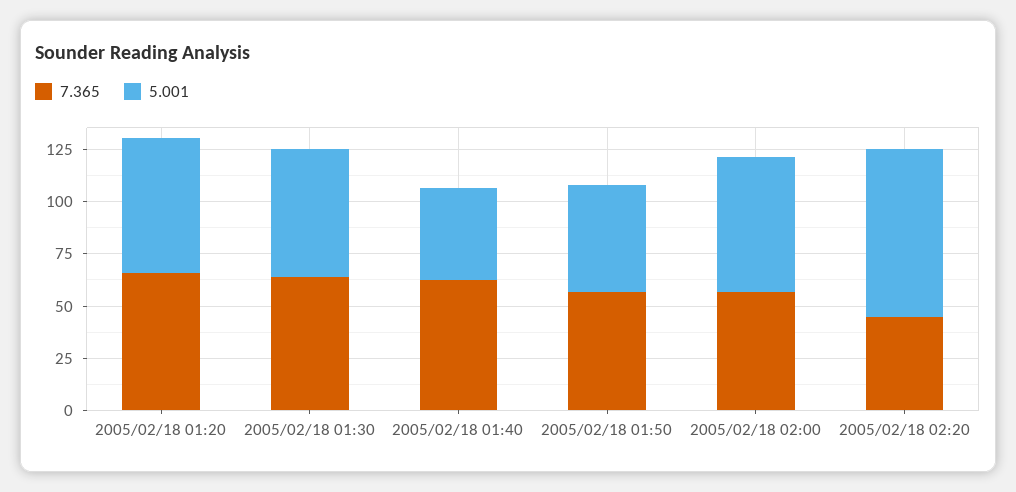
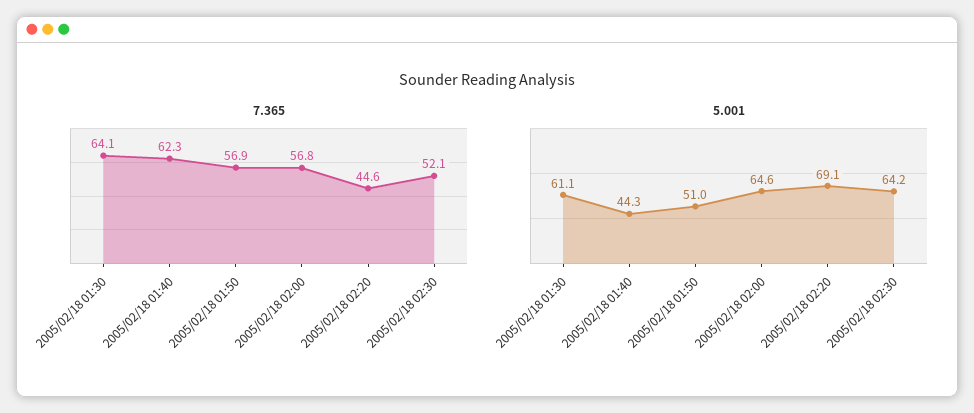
7.365, 2005/02/18 01:20: 65 -> none
5.001, 2005/02/18 01:20: 65 -> none
5.001, 2005/02/18 02:20: 80 -> 69.1
7.365, 2005/02/18 02:30: none -> 52.1
5.001, 2005/02/18 02:30: none -> 64.2

